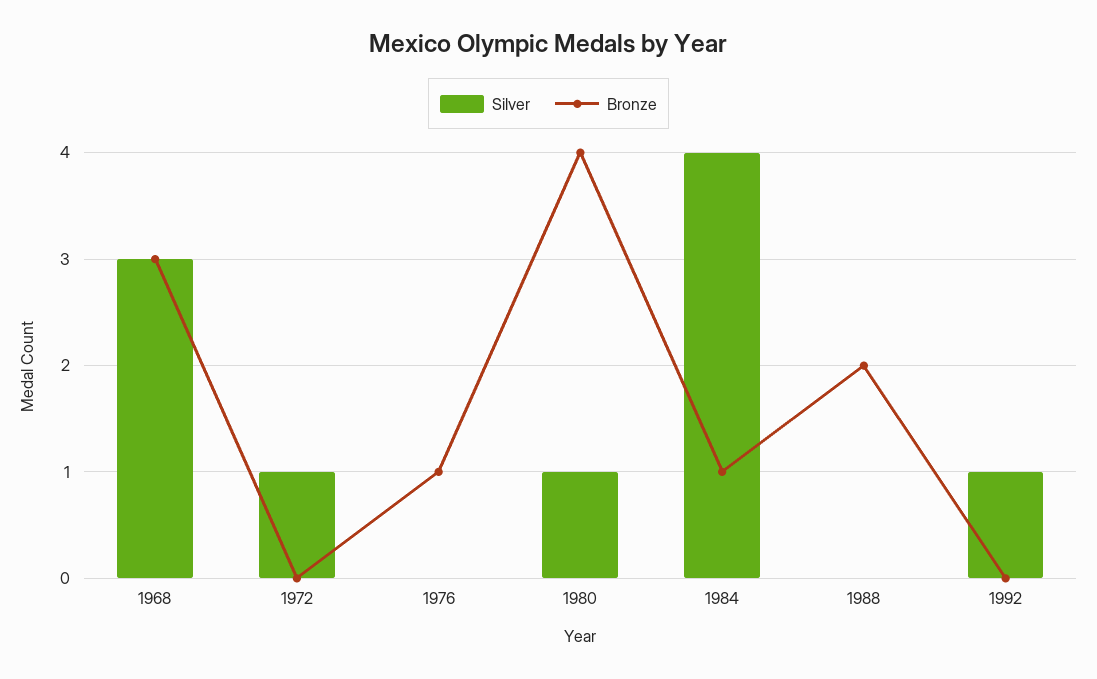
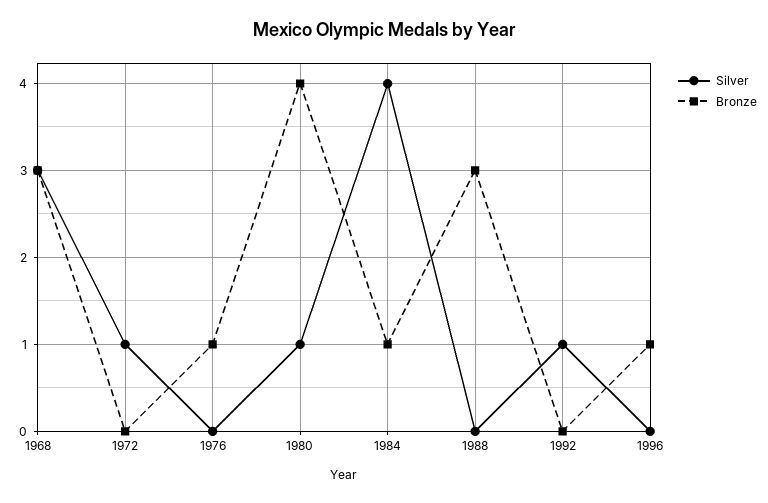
Bronze, 1988: 2 -> 3
Silver, 1996: none -> 0
Bronze, 1996: none -> 1

